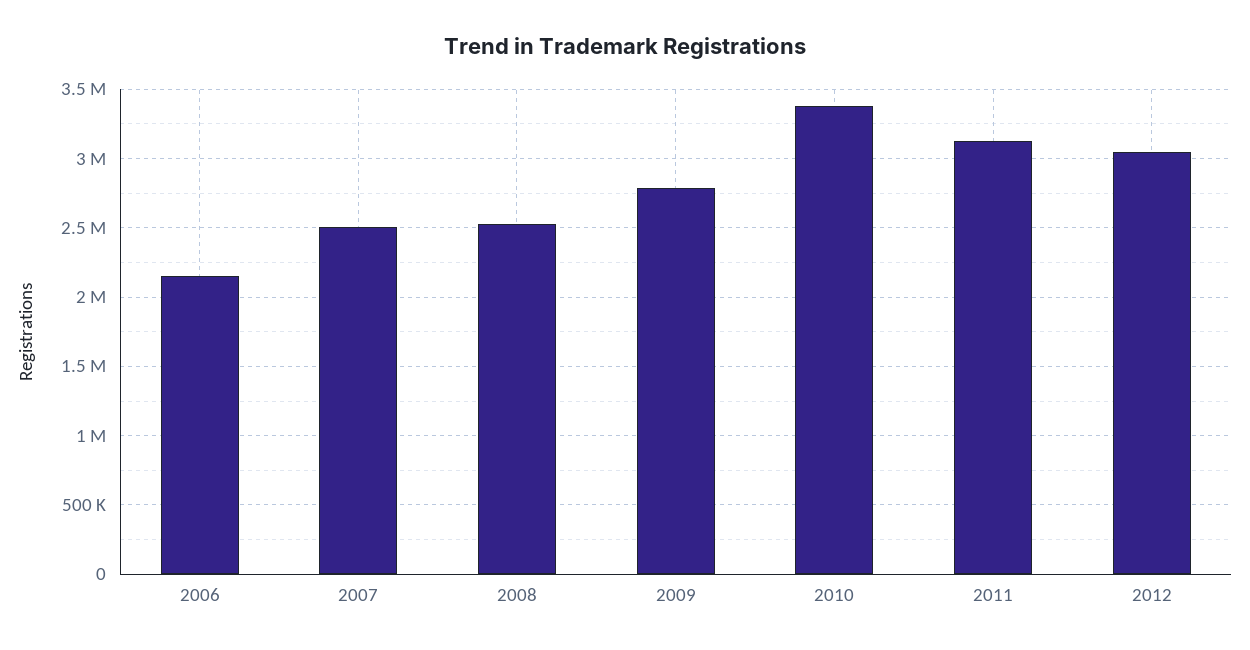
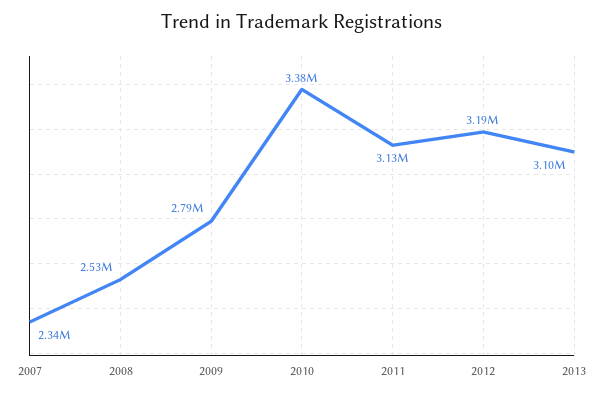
2006: 2150000 -> none
2007: 2500000 -> 2340000
2012: 3050000 -> 3190000
2013: none -> 3100000

